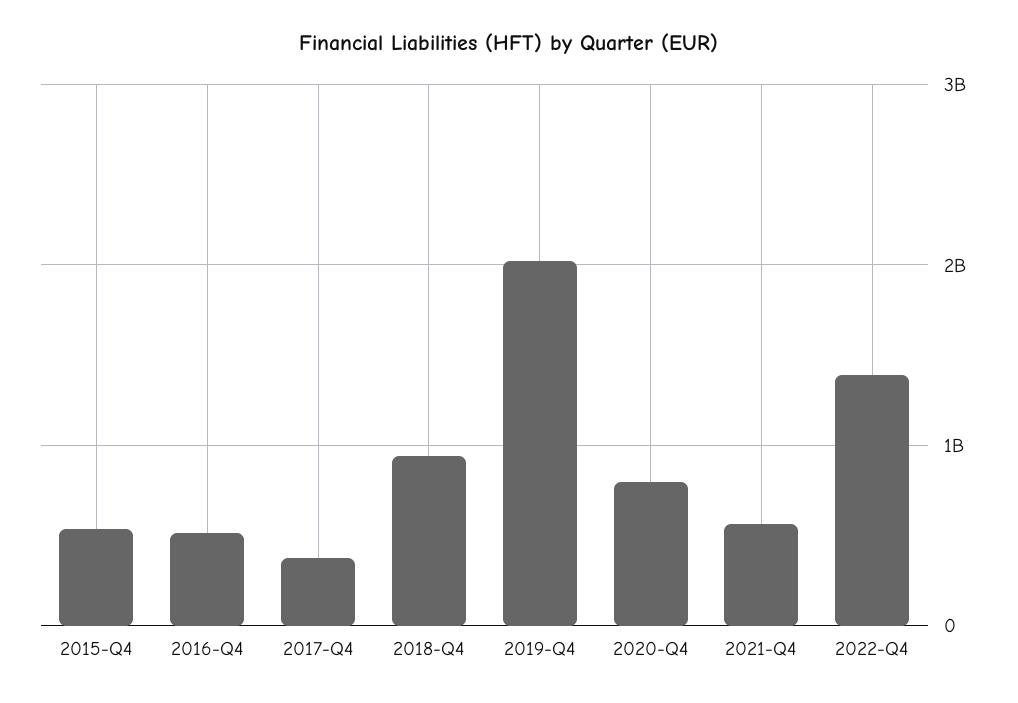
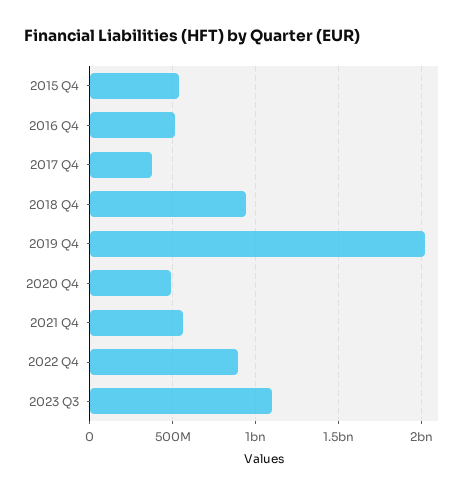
2020-Q4: 800000000 -> 500000000
2022-Q4: 1400000000 -> 900000000
2023 Q3: none -> 1100000000

